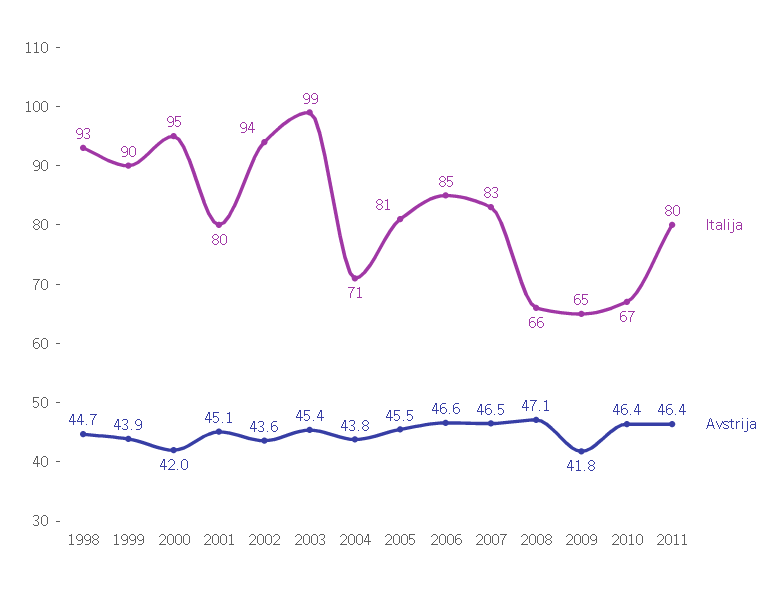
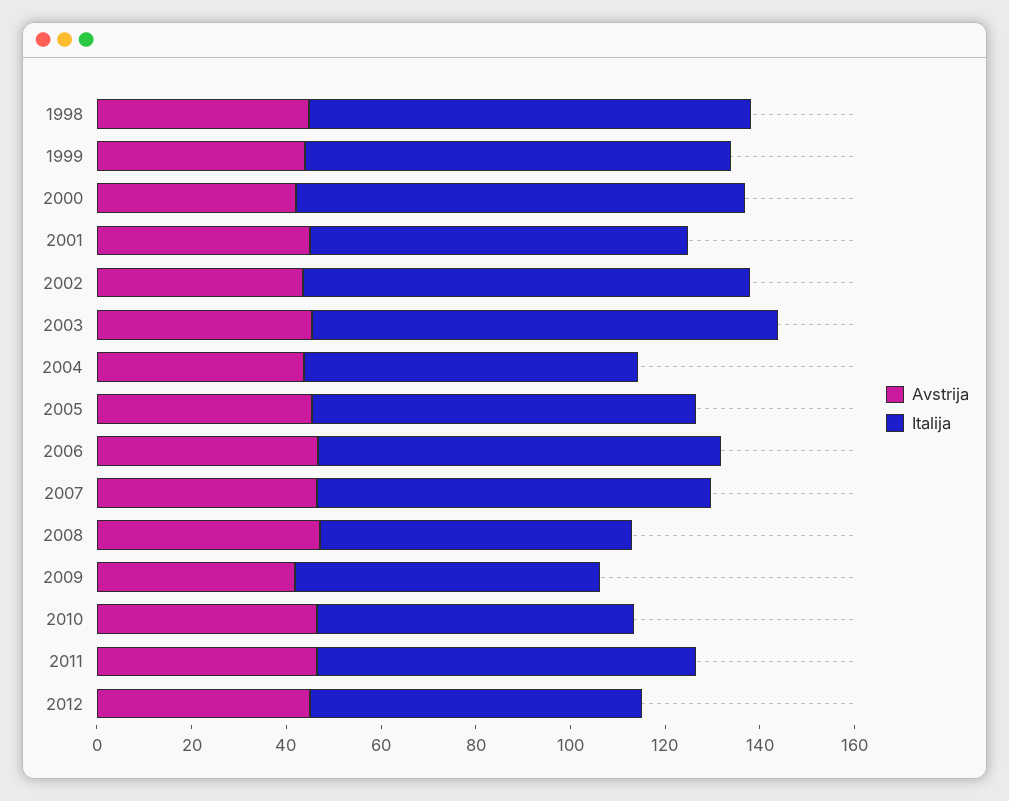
Avstrija, 2012: none -> 45
Italija, 2012: none -> 70

